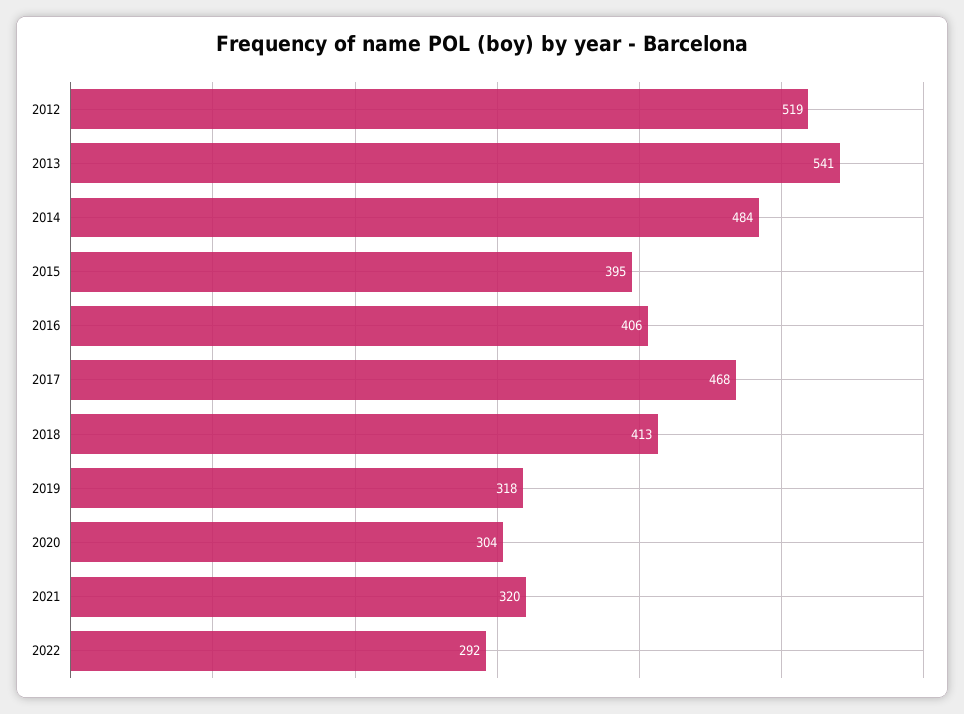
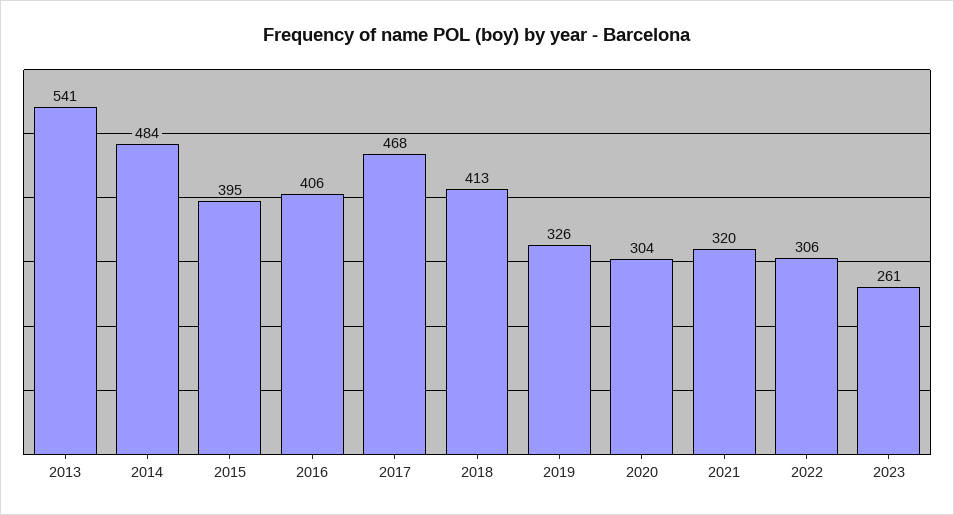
2012: 519 -> none
2019: 318 -> 326
2022: 292 -> 306
2023: none -> 261

